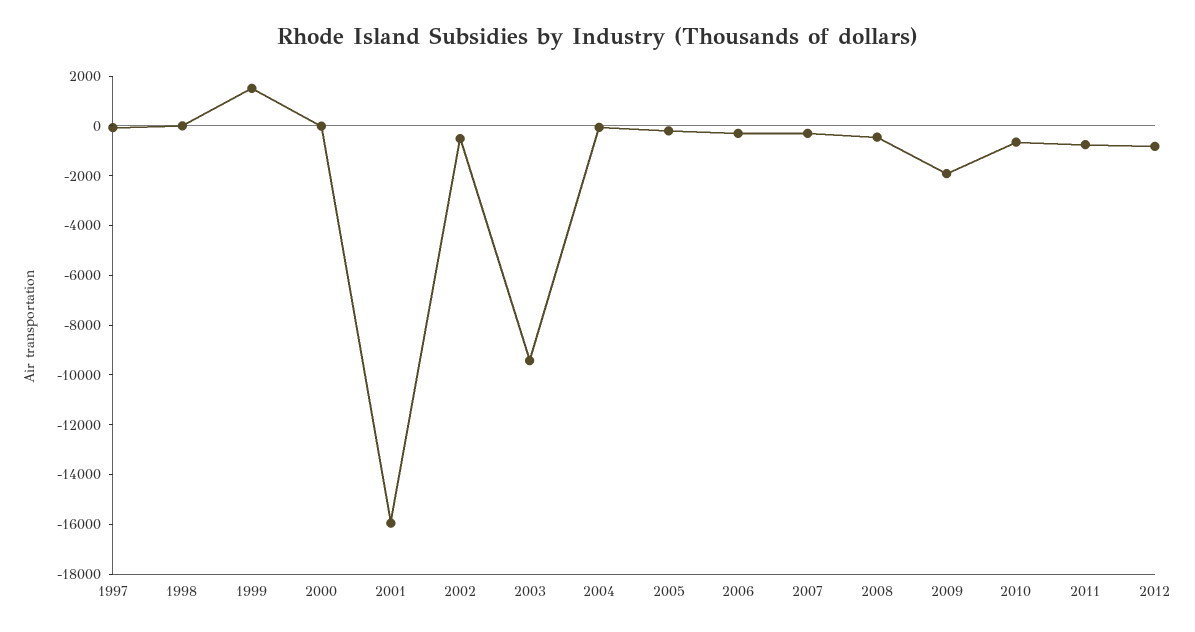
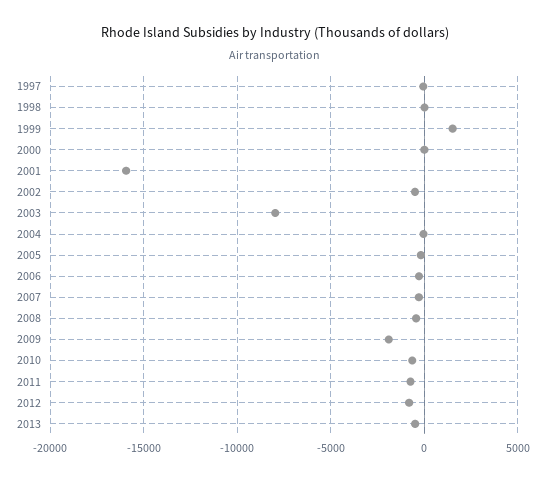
2003: -9500 -> -8000
2013: none -> -500

